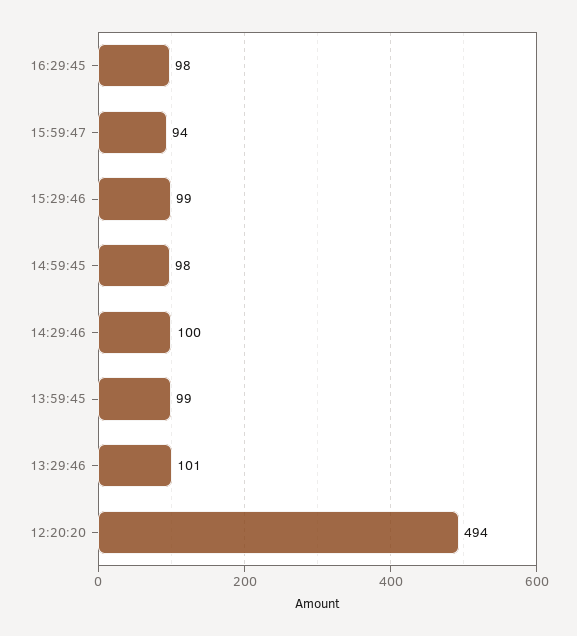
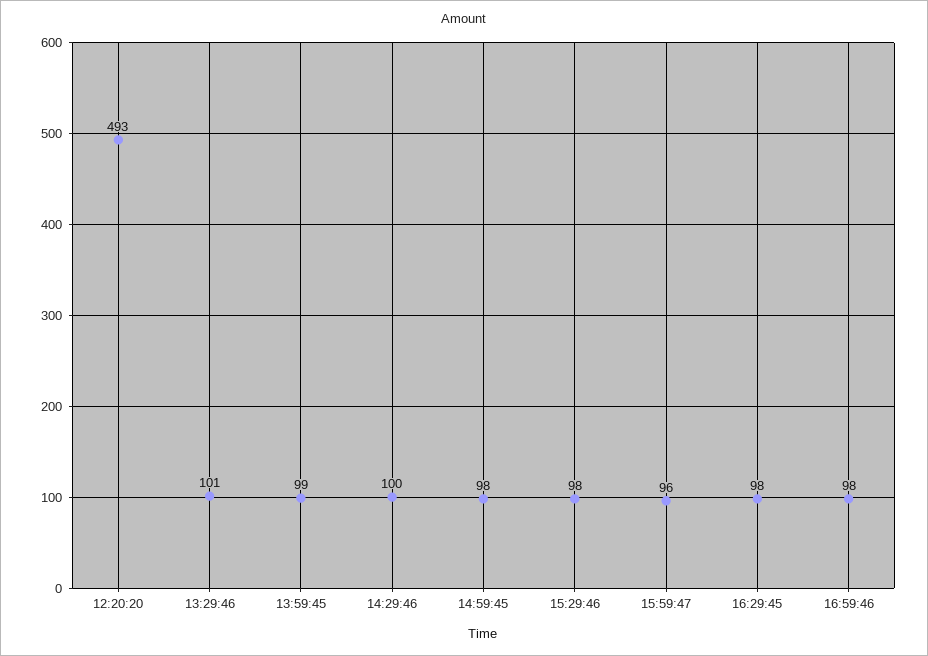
15:59:47: 94 -> 96
15:29:46: 99 -> 98
12:20:20: 494 -> 493
16:59:46: none -> 98

